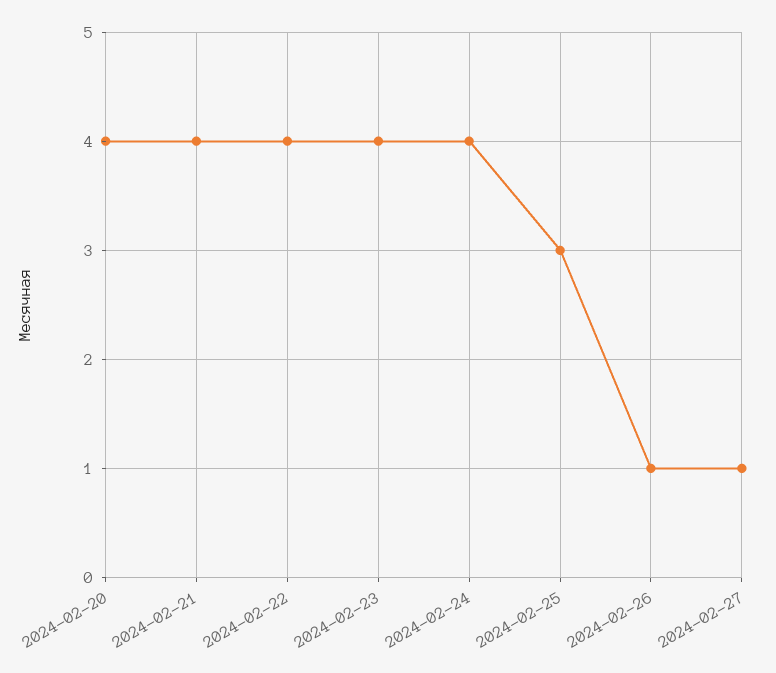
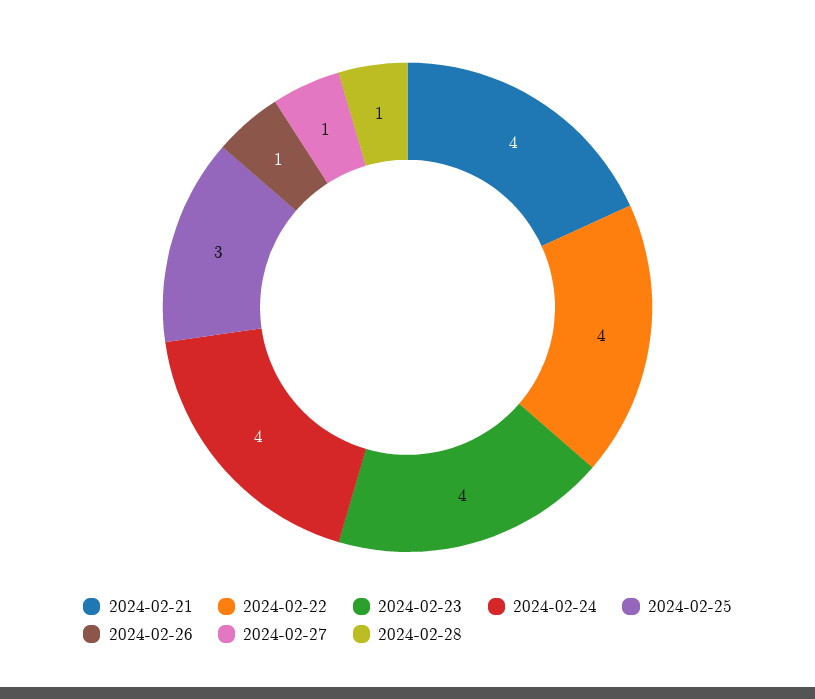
2024-02-20: 4 -> none
2024-02-28: none -> 1

